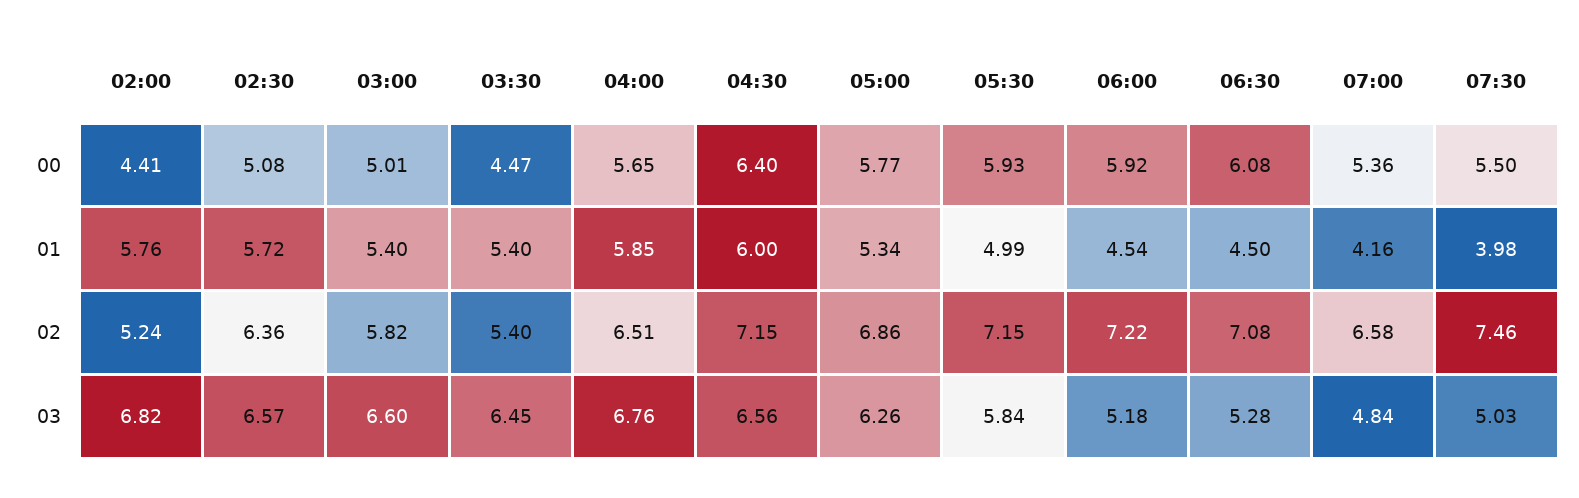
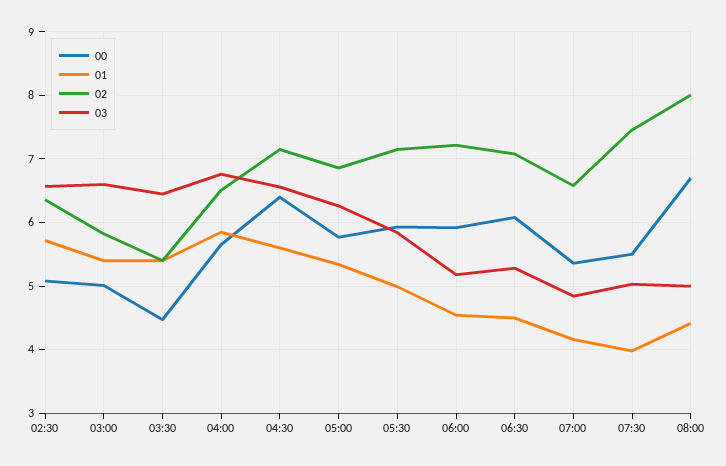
00, 02:00: 4.41 -> none
01, 02:00: 5.76 -> none
01, 04:30: 6 -> 5.6
02, 02:00: 5.24 -> none
03, 02:00: 6.82 -> none
00, 08:00: none -> 6.7
01, 08:00: none -> 4.4
02, 08:00: none -> 8
03, 08:00: none -> 5

